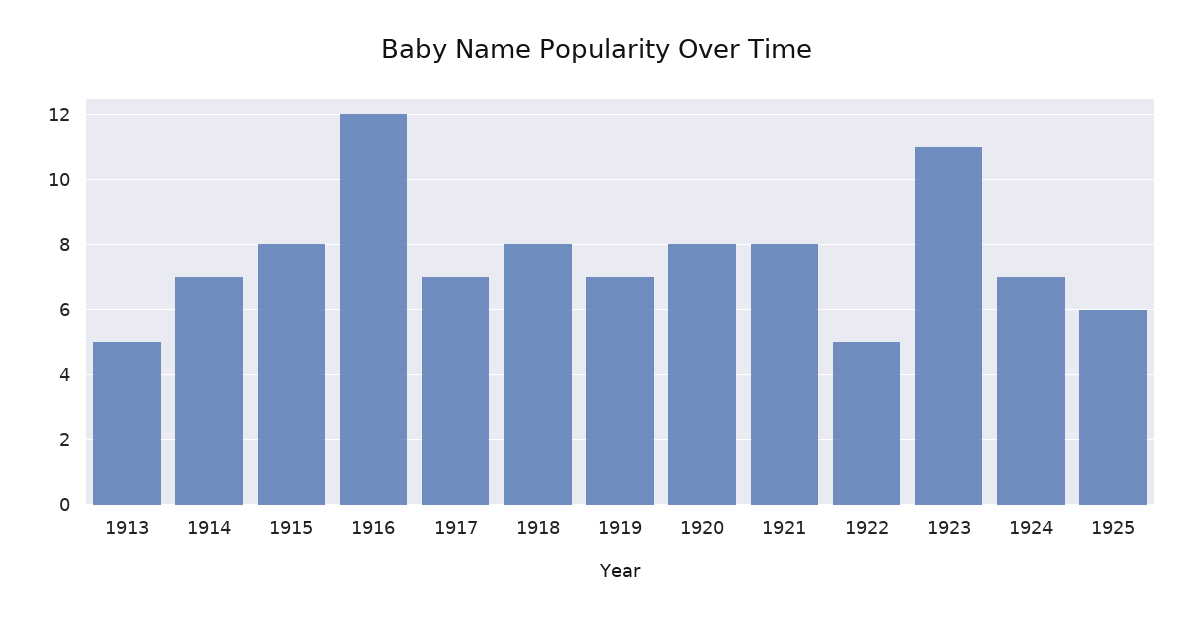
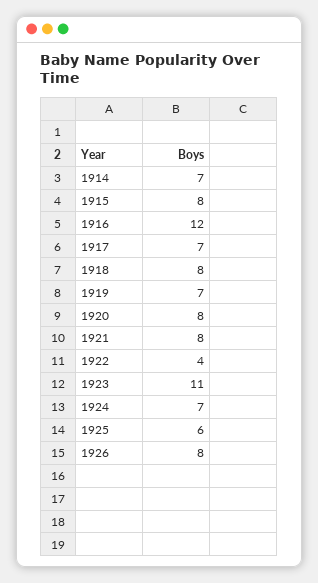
1913: 5 -> none
1922: 5 -> 4
1926: none -> 8

